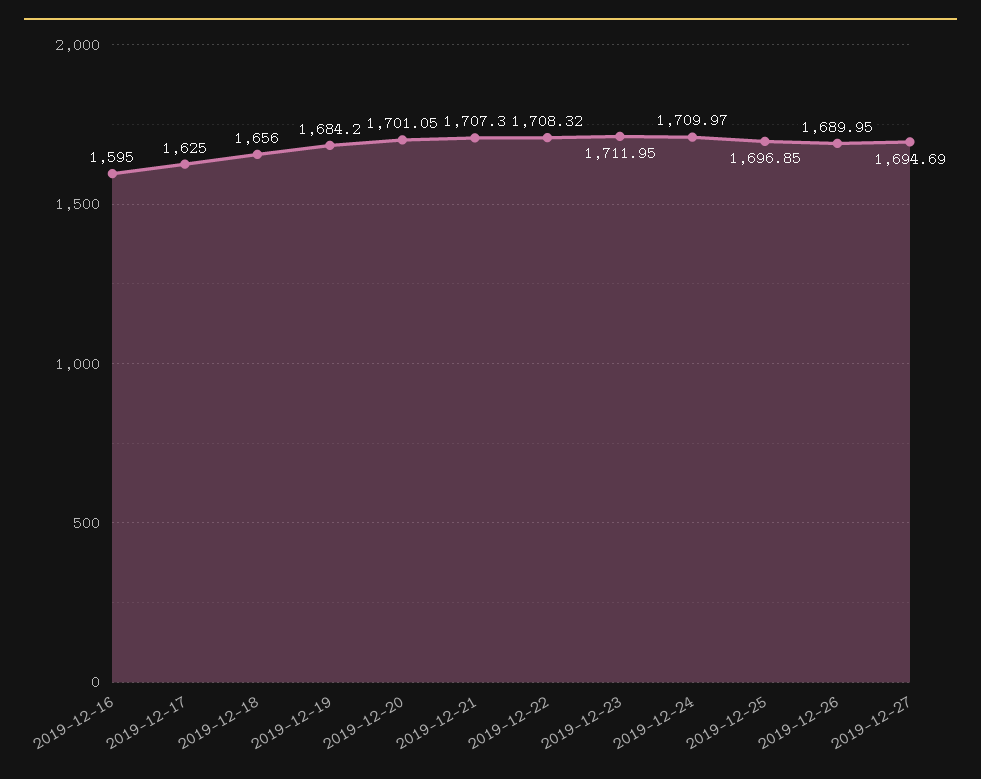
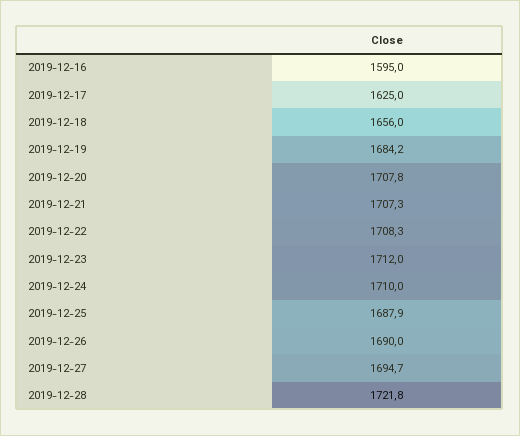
2019-12-20: 1701.05 -> 1707.8
2019-12-25: 1696.85 -> 1687.9
2019-12-28: none -> 1721.8

